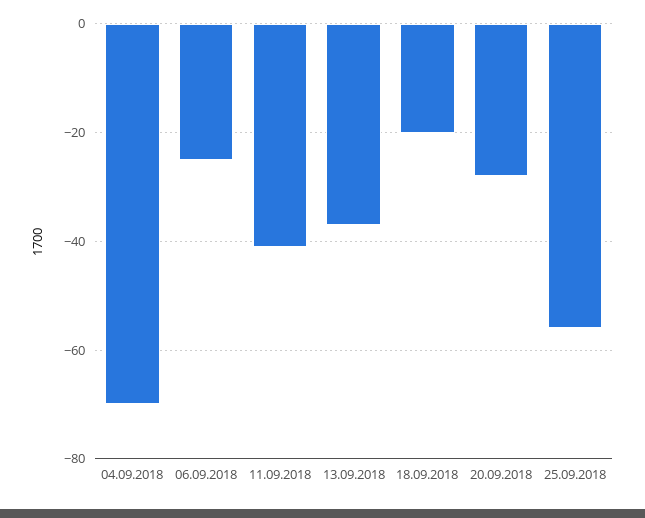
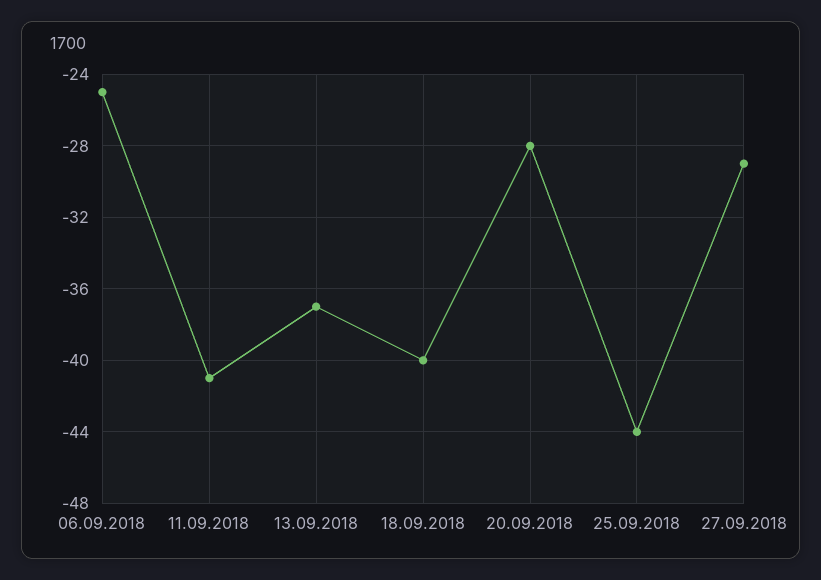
04.09.2018: -70 -> none
18.09.2018: -20 -> -40
25.09.2018: -55 -> -44
27.09.2018: none -> -29

